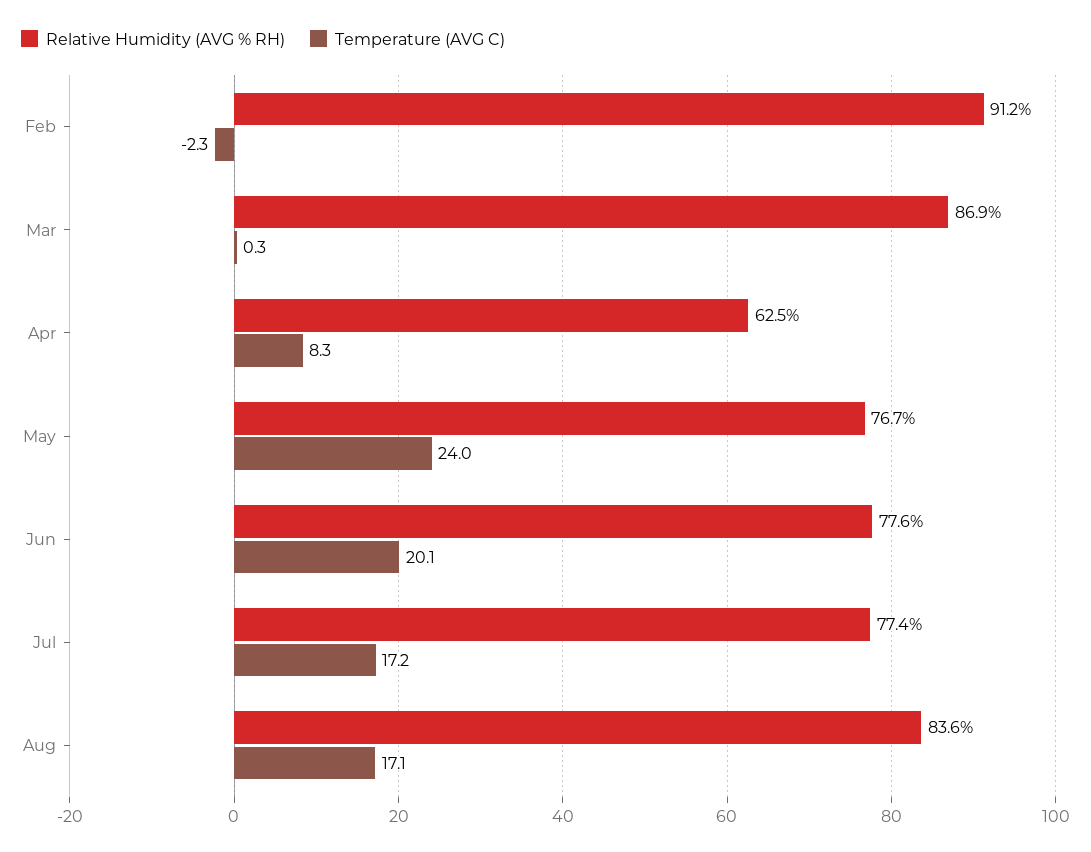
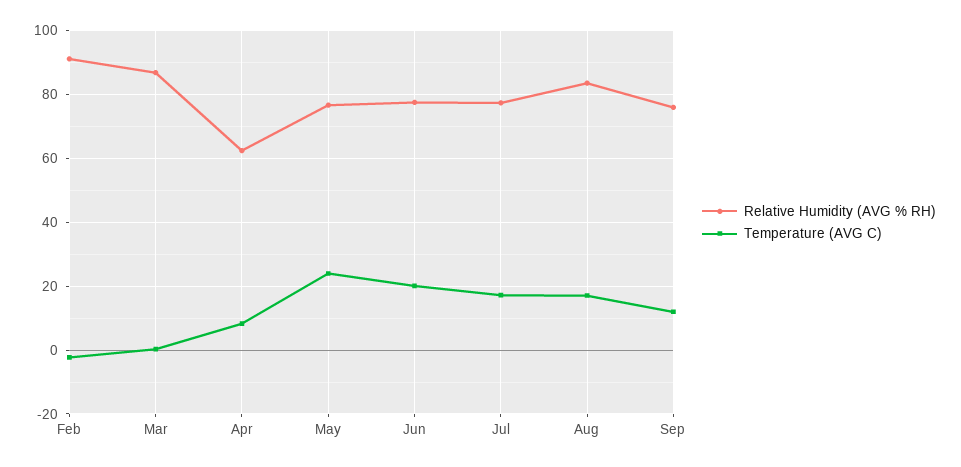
Relative Humidity (AVG % RH), Sep: none -> 76
Temperature (AVG C), Sep: none -> 12

